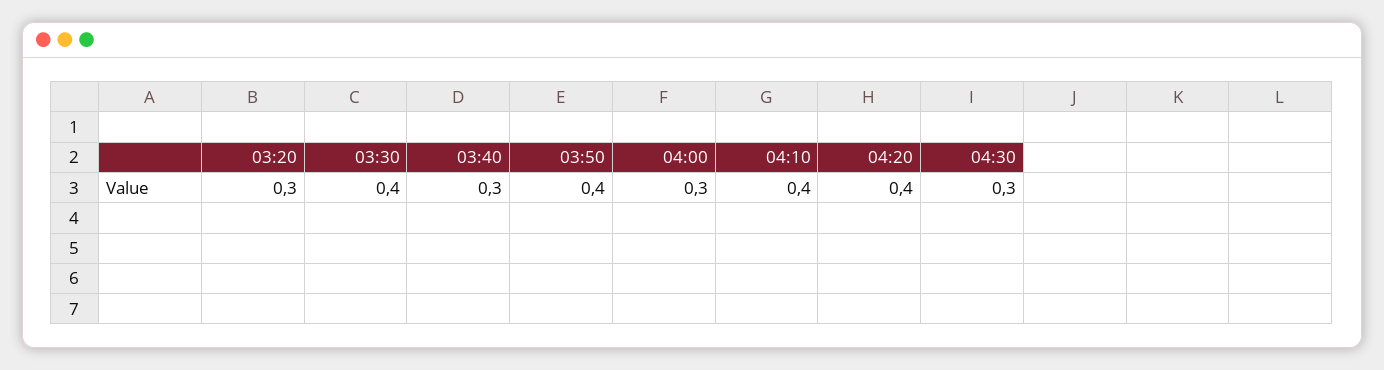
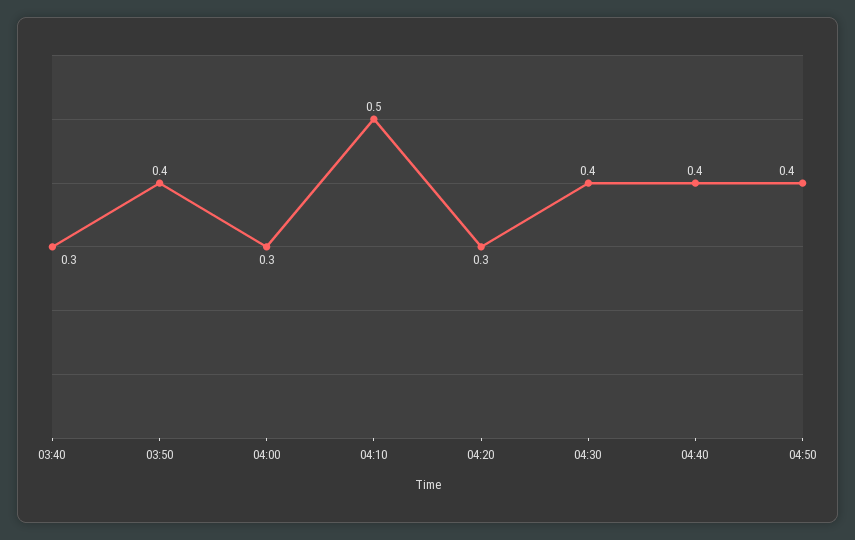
03:20: 0.3 -> none
03:30: 0.4 -> none
04:10: 0.4 -> 0.5
04:20: 0.4 -> 0.3
04:30: 0.3 -> 0.4
04:40: none -> 0.4
04:50: none -> 0.4

